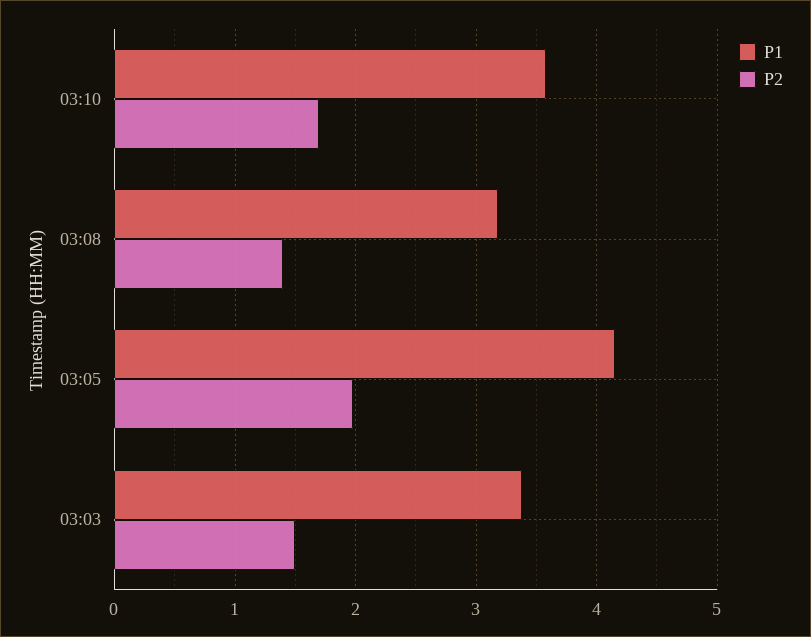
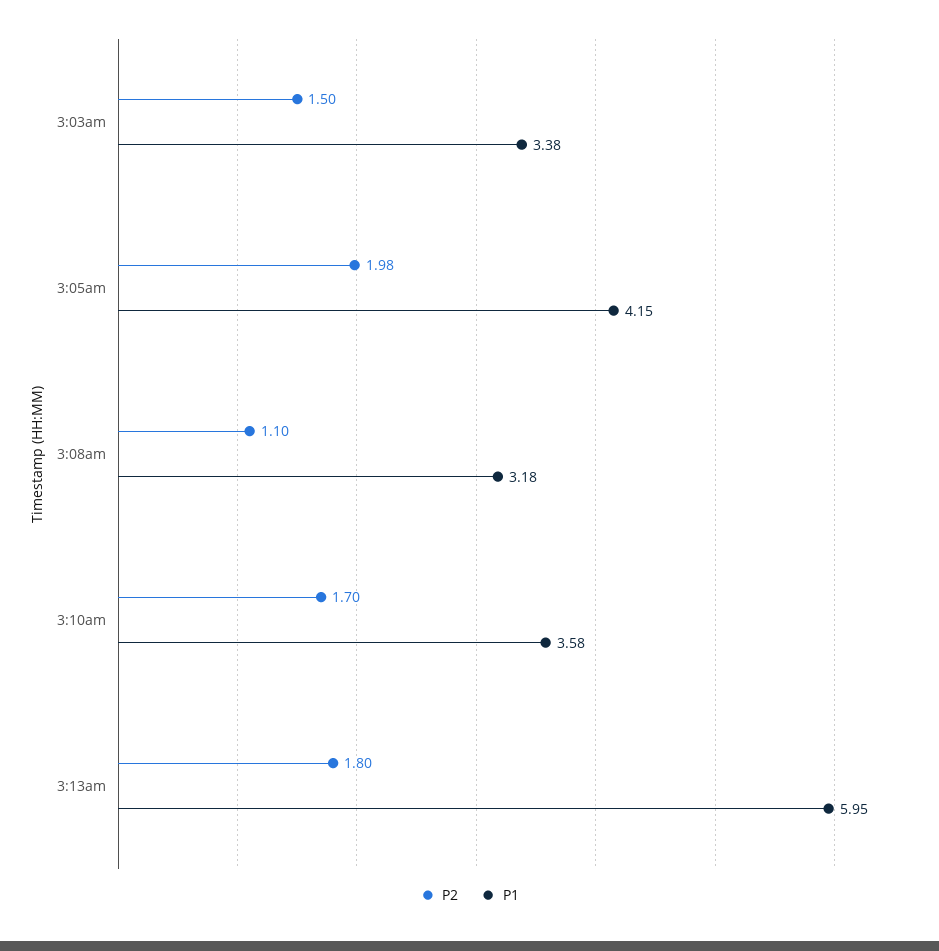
P2, 03:08: 1.4 -> 1.1
P2, 3:13am: none -> 1.8
P1, 3:13am: none -> 5.95

